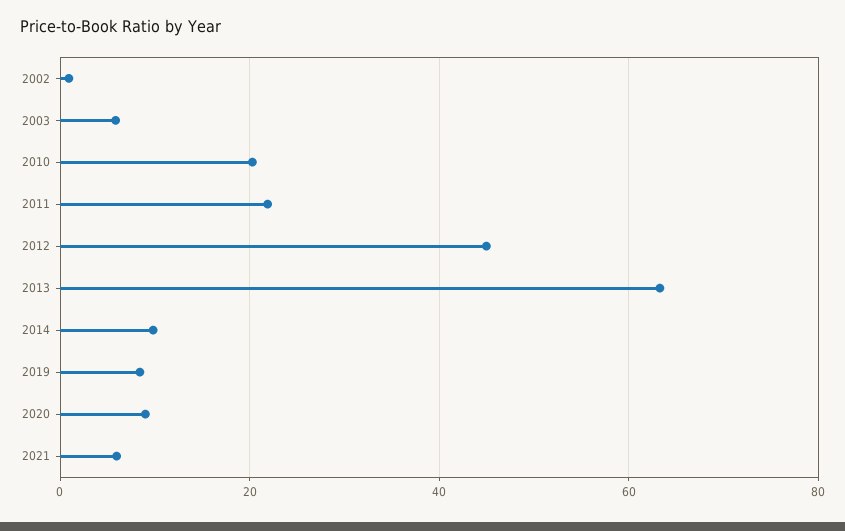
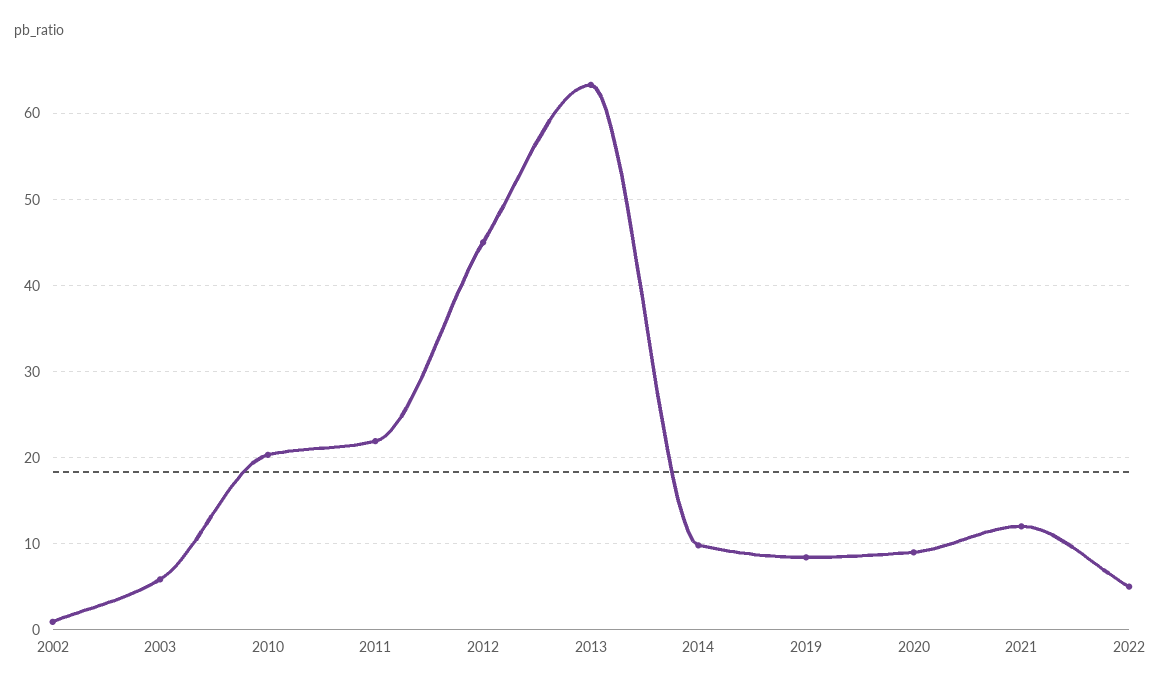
2021: 6 -> 12
2022: none -> 5

